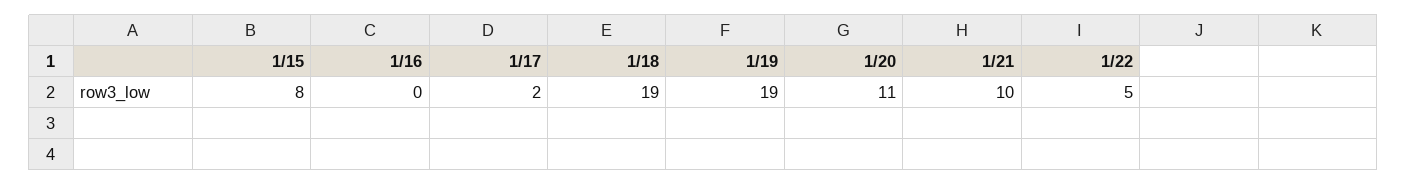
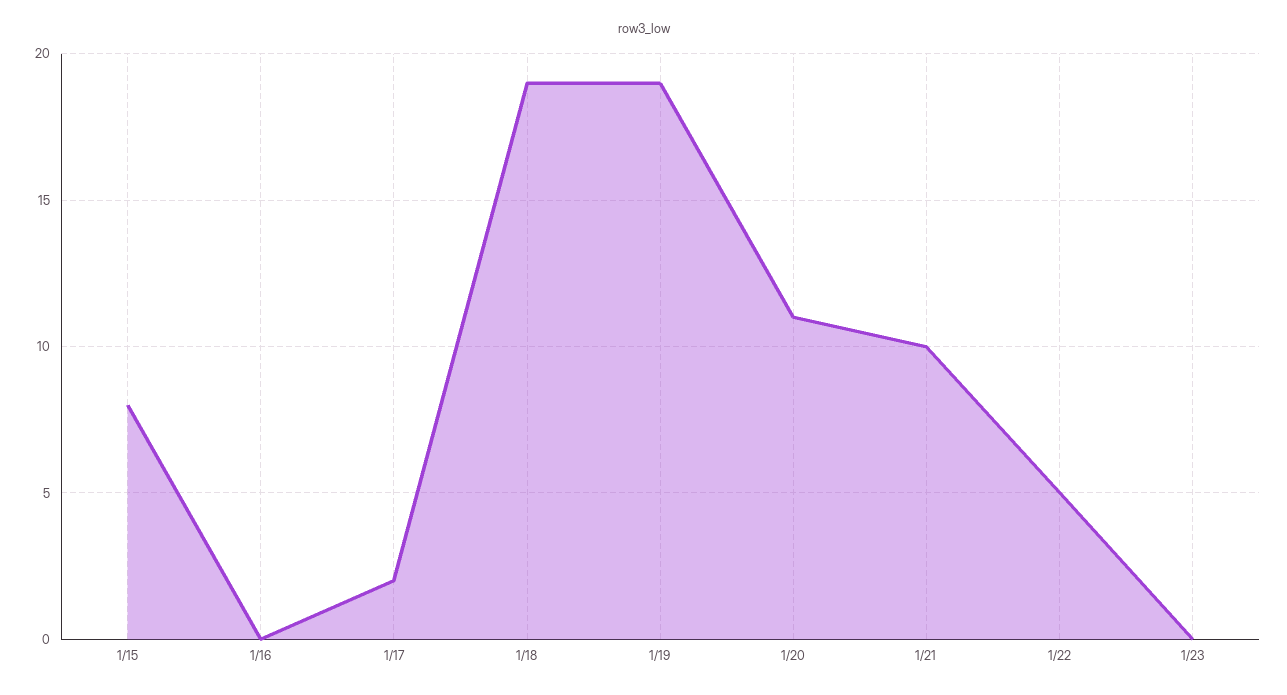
1/23: none -> 0

